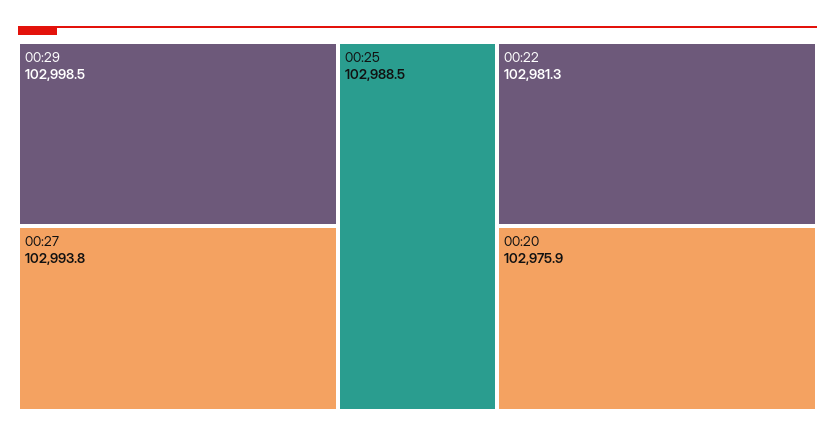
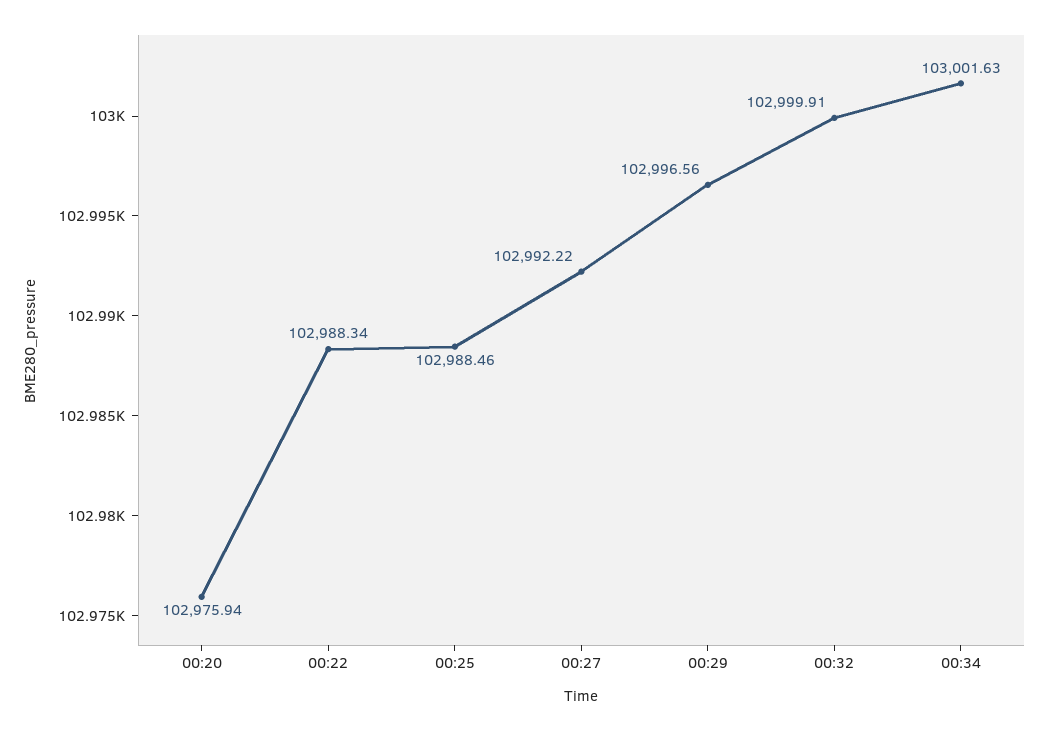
00:29: 102998.5 -> 102996.56
00:27: 102993.8 -> 102992.22
00:22: 102981.3 -> 102988.34
00:32: none -> 102999.91
00:34: none -> 103001.63

